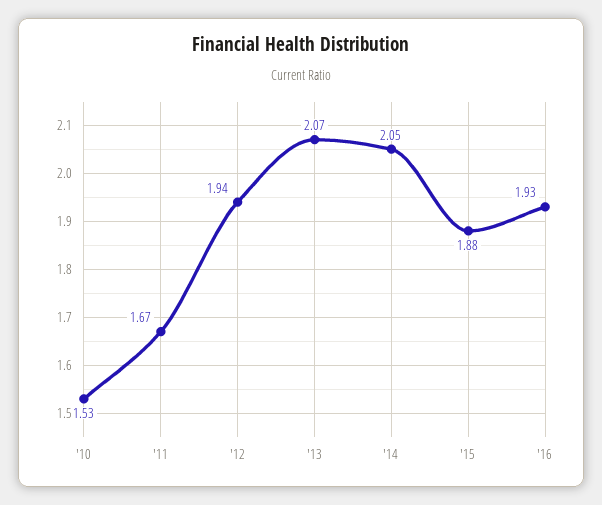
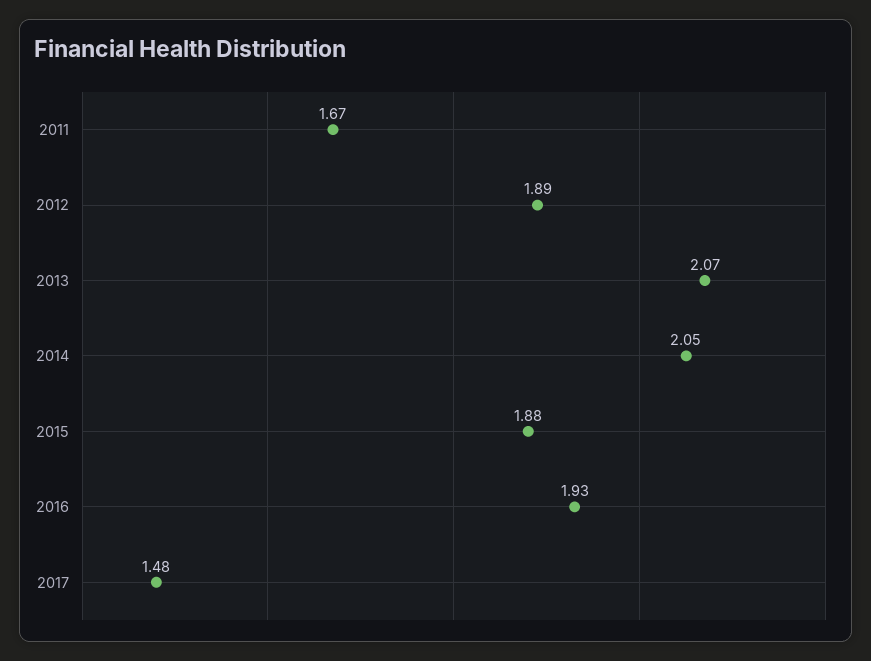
'10: 1.53 -> none
'12: 1.94 -> 1.89
2017: none -> 1.48

